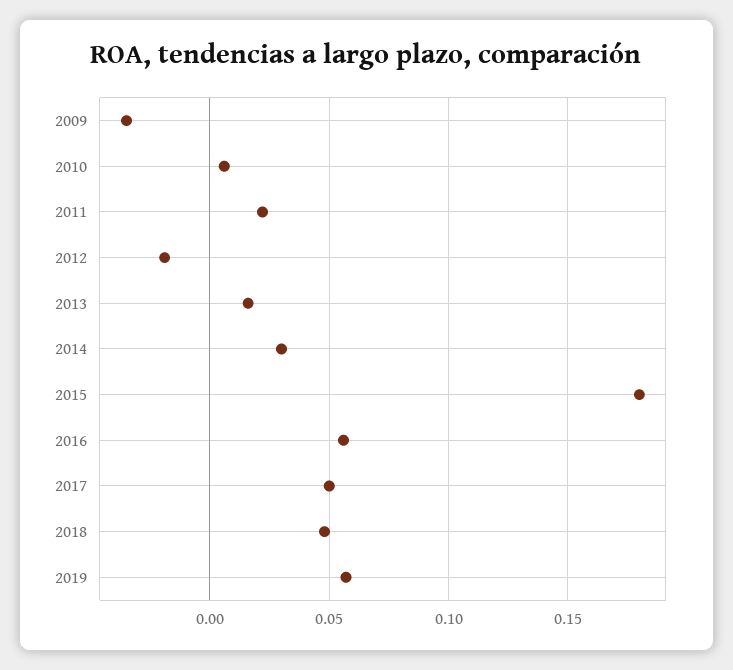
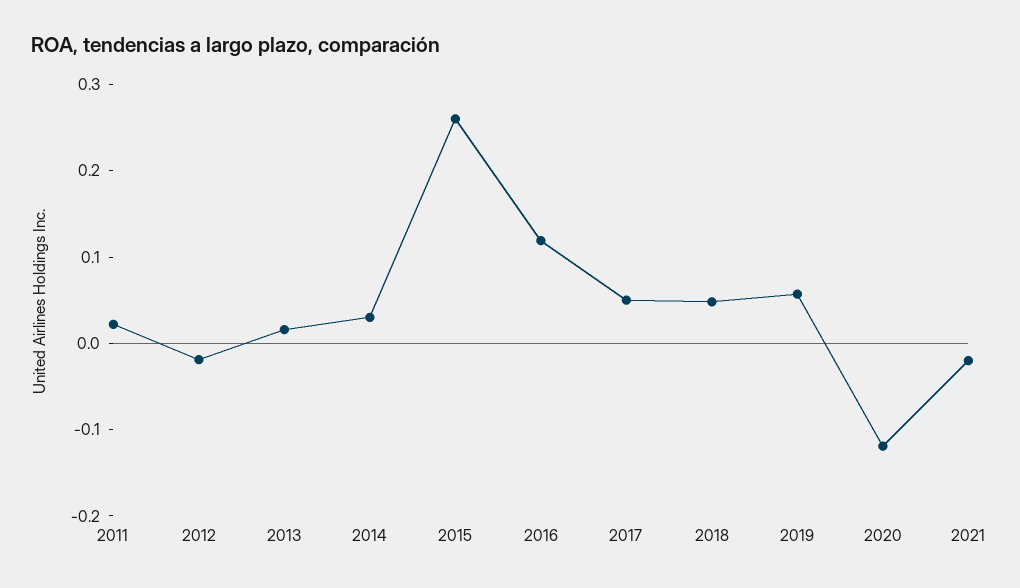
2009: -0.035 -> none
2010: 0.005 -> none
2015: 0.18 -> 0.26
2016: 0.055 -> 0.12
2020: none -> -0.12
2021: none -> -0.02

